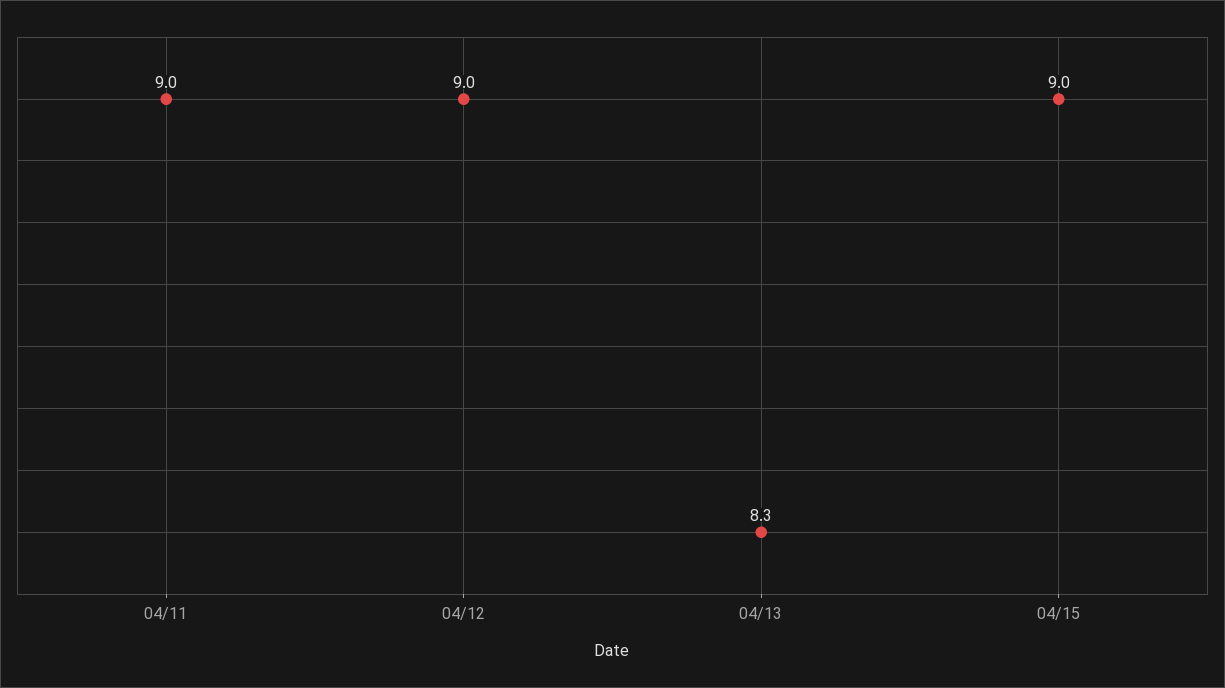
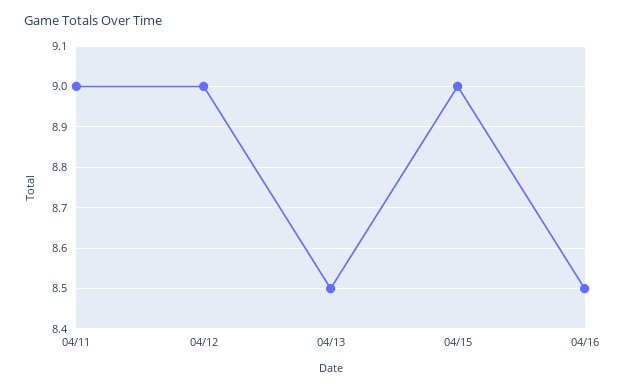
04/13: 8.3 -> 8.5
04/16: none -> 8.5

